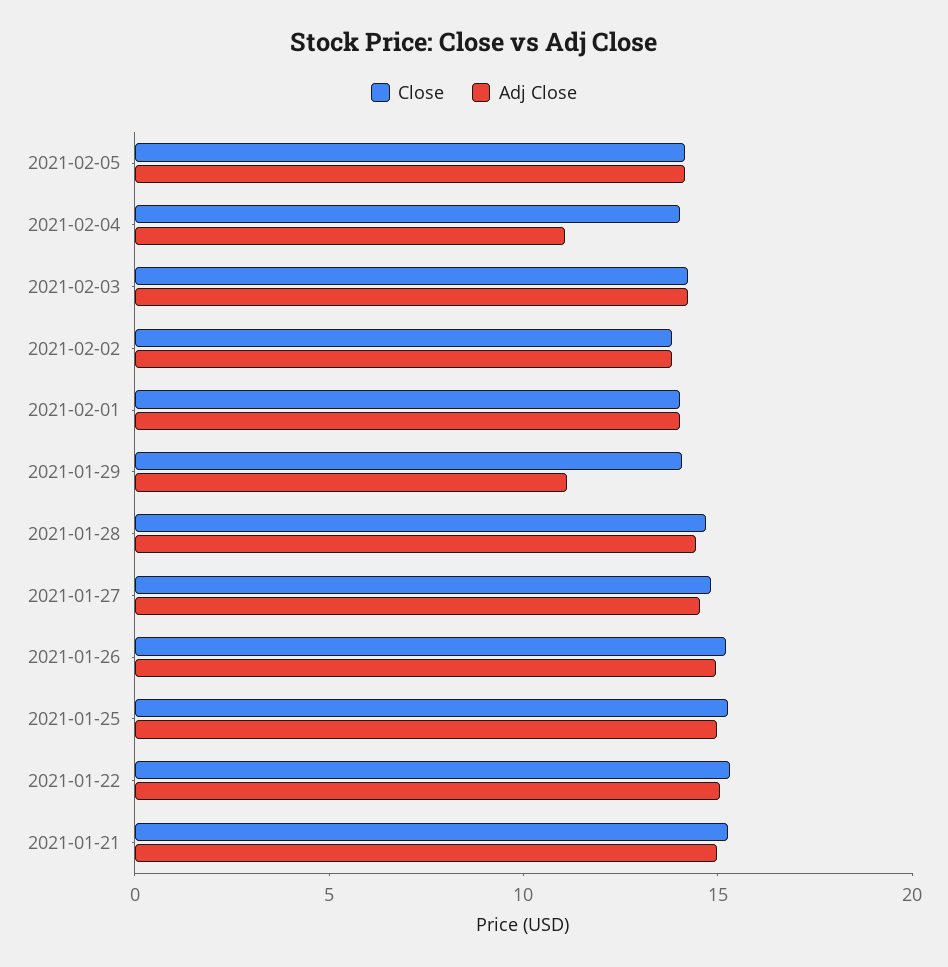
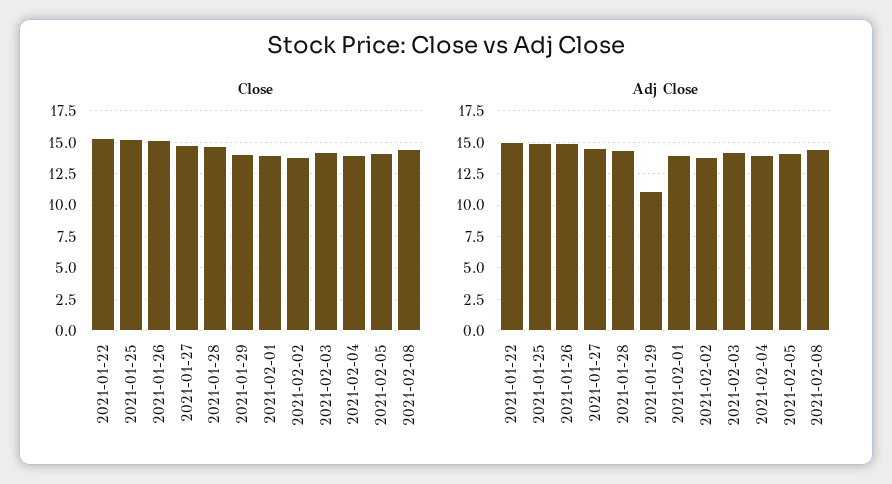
Adj Close, 2021-02-04: 11 -> 14
Close, 2021-01-21: 15 -> none
Adj Close, 2021-01-21: 15 -> none
Close, 2021-02-08: none -> 14.5
Adj Close, 2021-02-08: none -> 14.5

